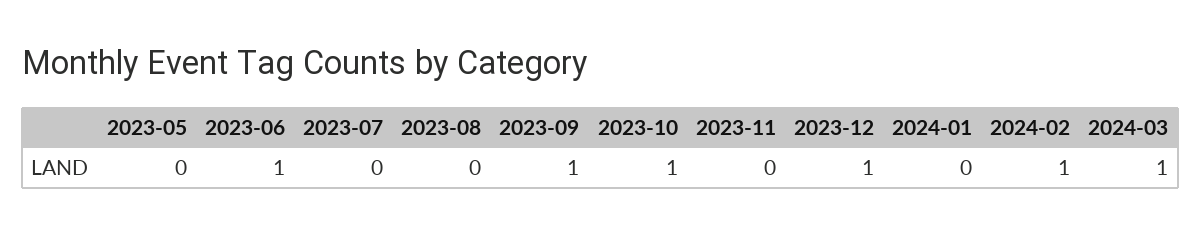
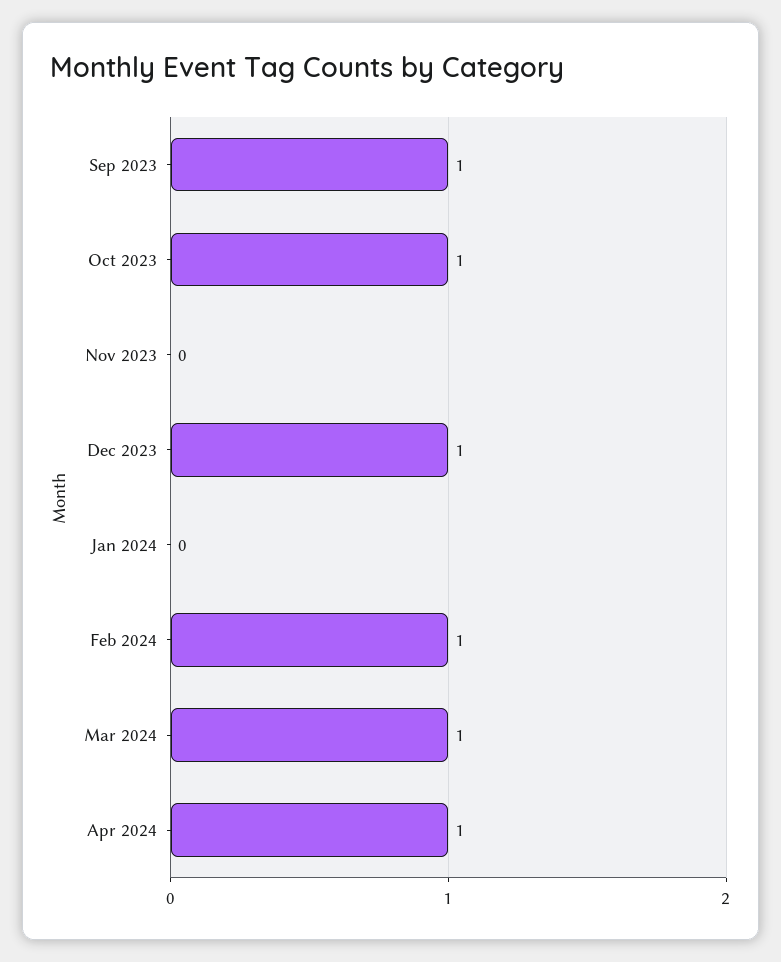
2023-05: 0 -> none
2023-06: 1 -> none
2023-07: 0 -> none
2023-08: 0 -> none
Apr 2024: none -> 1

